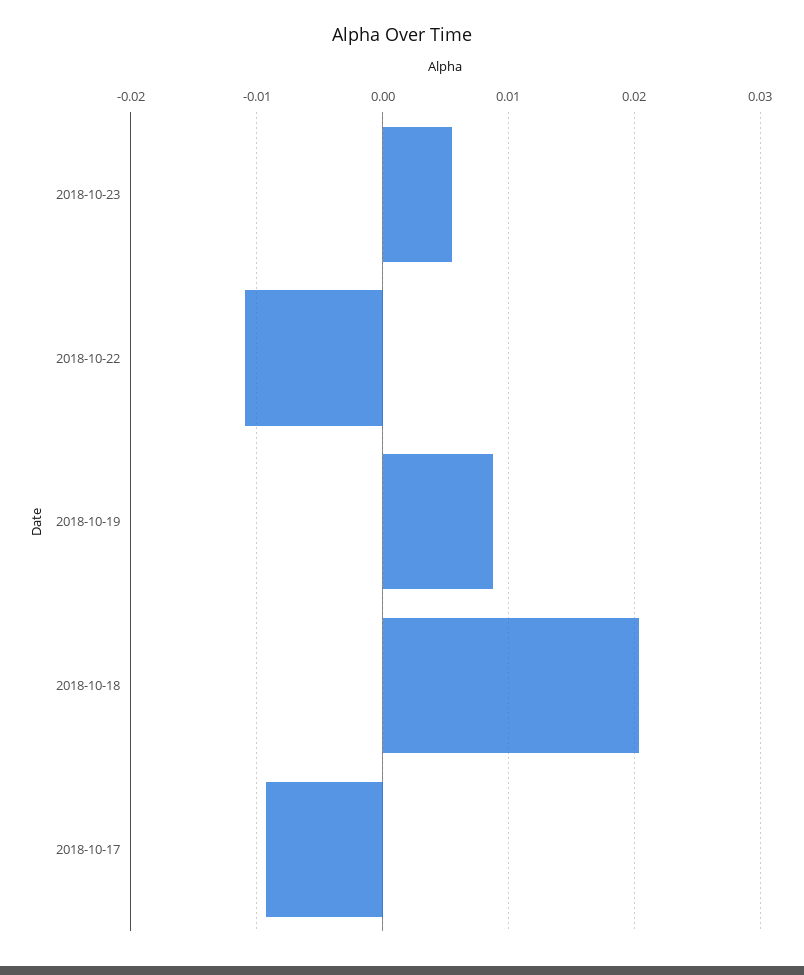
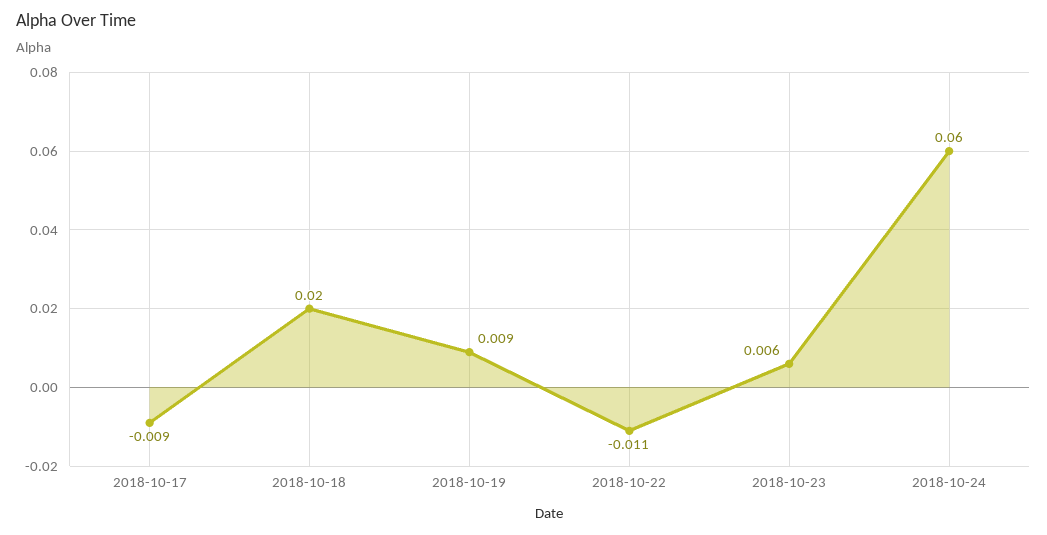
2018-10-24: none -> 0.06

